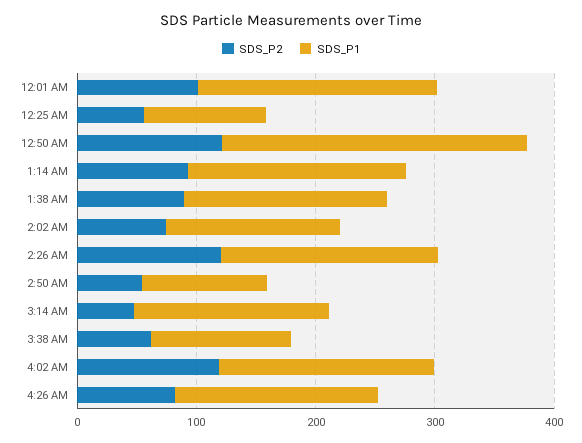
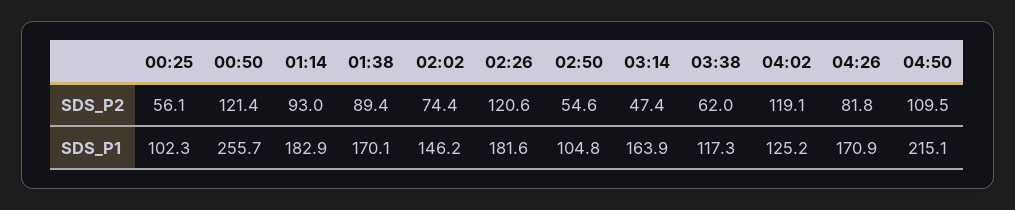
SDS_P2, 12:01 AM: 100 -> none
SDS_P1, 12:01 AM: 200 -> none
SDS_P1, 4:02 AM: 180 -> 125.2
SDS_P2, 04:50: none -> 109.5
SDS_P1, 04:50: none -> 215.1

